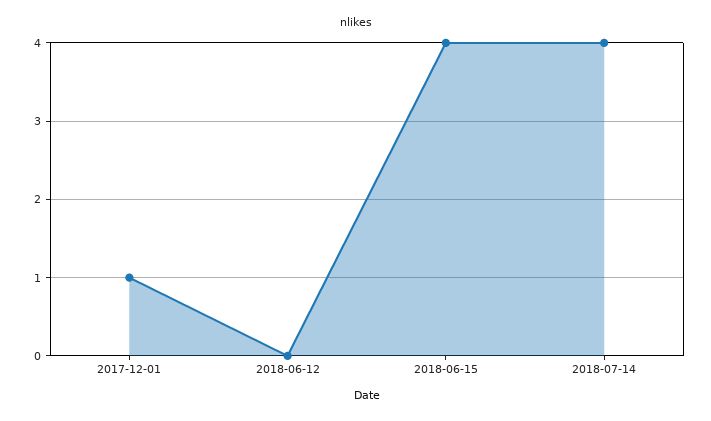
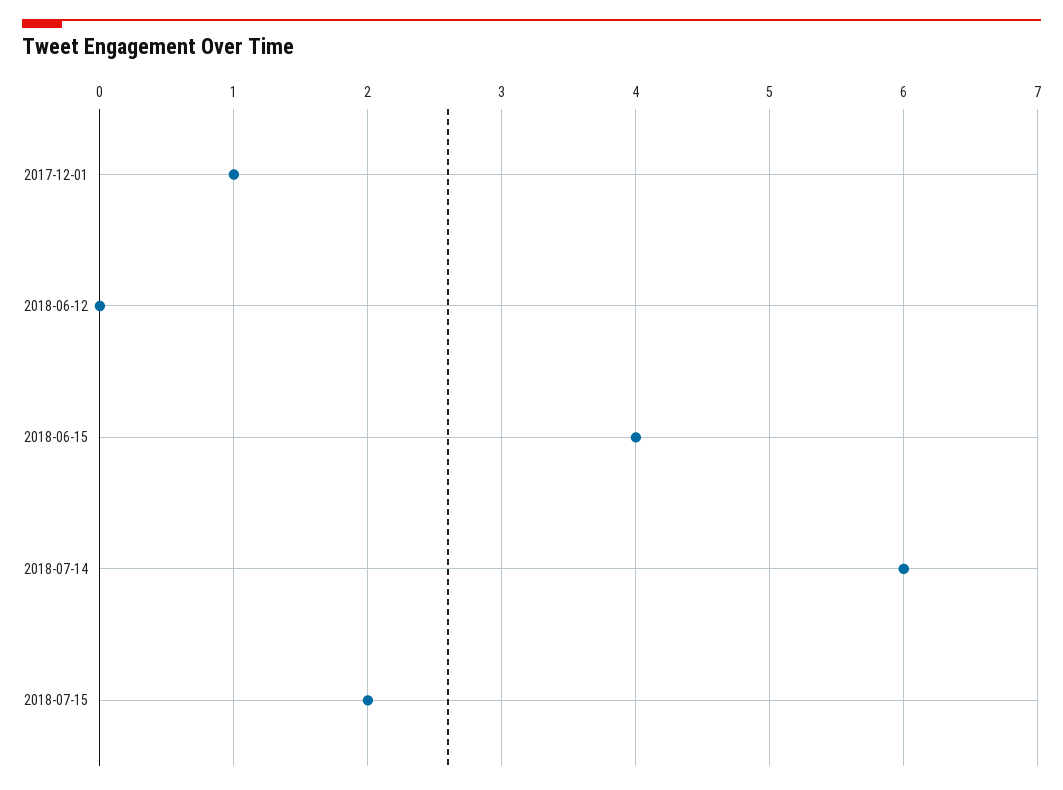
2018-07-14: 4 -> 6
2018-07-15: none -> 2

